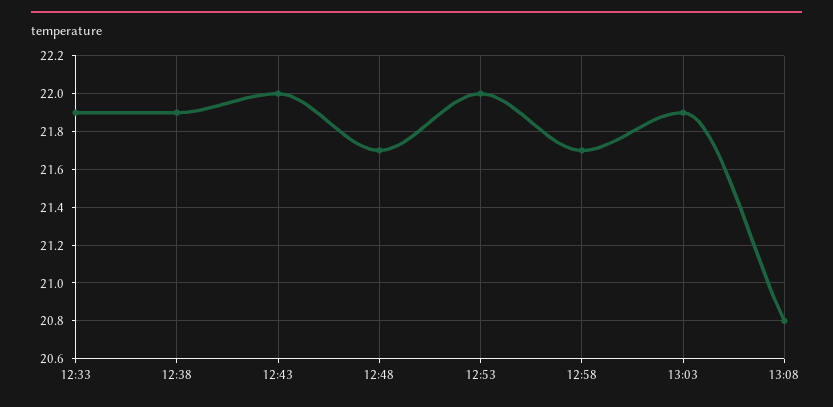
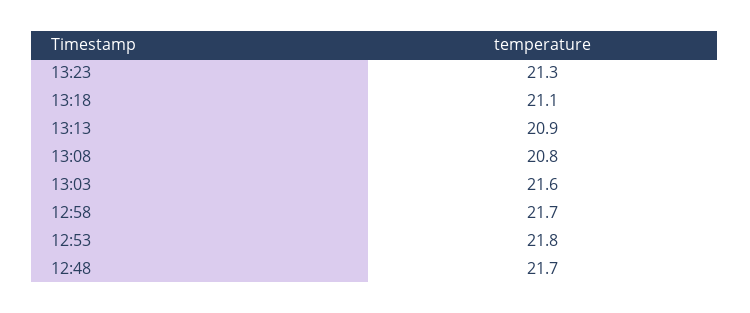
12:33: 21.9 -> none
12:38: 21.9 -> none
12:43: 22 -> none
12:53: 22 -> 21.8
13:03: 21.9 -> 21.6
13:23: none -> 21.3
13:18: none -> 21.1
13:13: none -> 20.9

